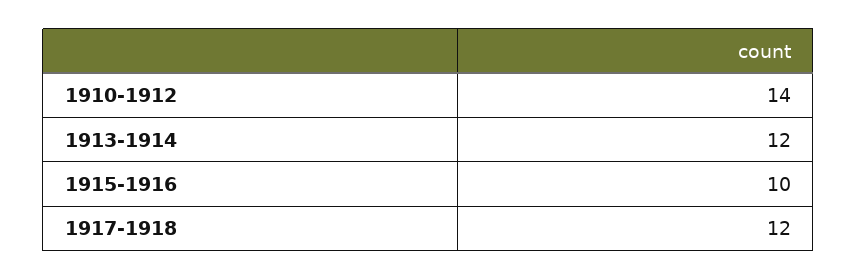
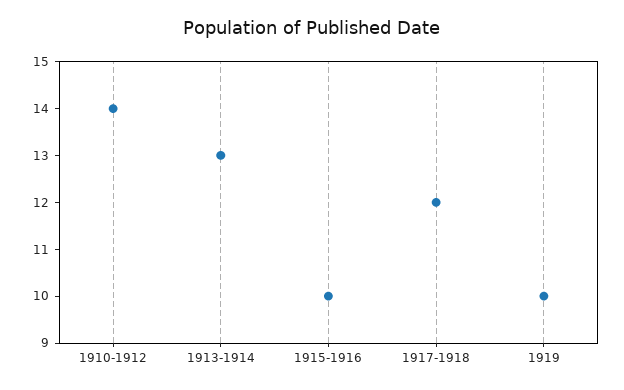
1913-1914: 12 -> 13
1919: none -> 10

